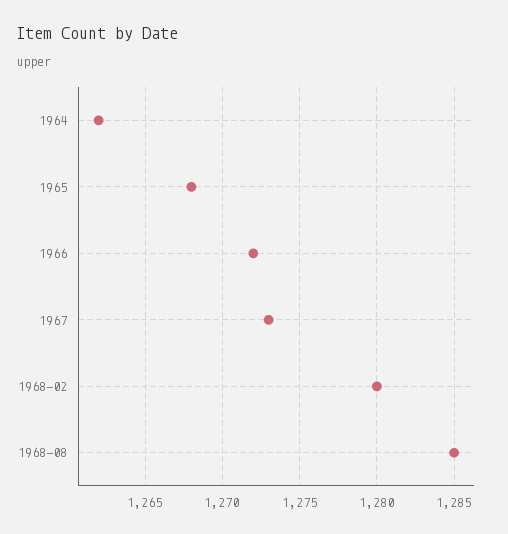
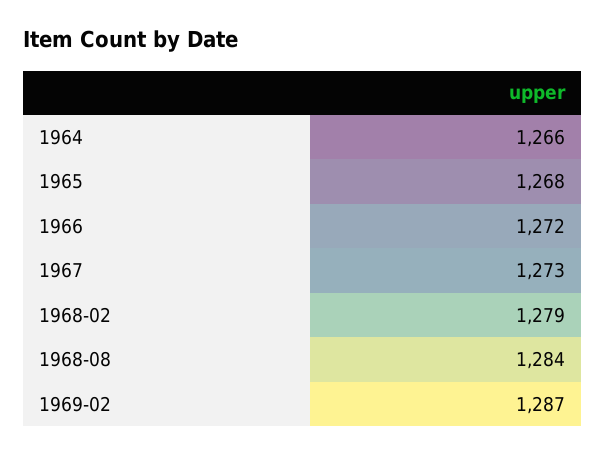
1964: 1262 -> 1266
1968-02: 1280 -> 1279
1968-08: 1285 -> 1284
1969-02: none -> 1287

